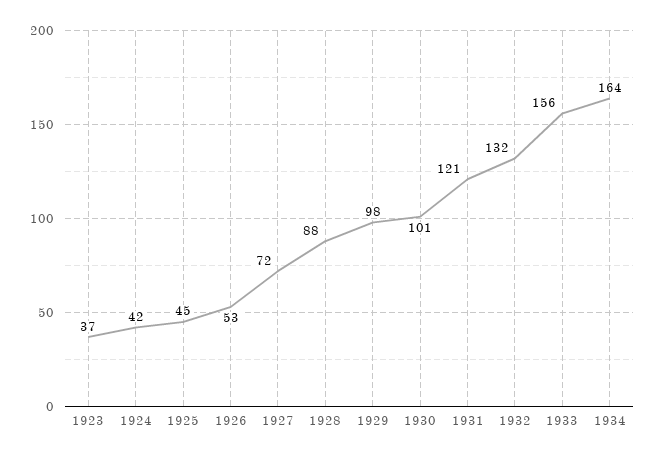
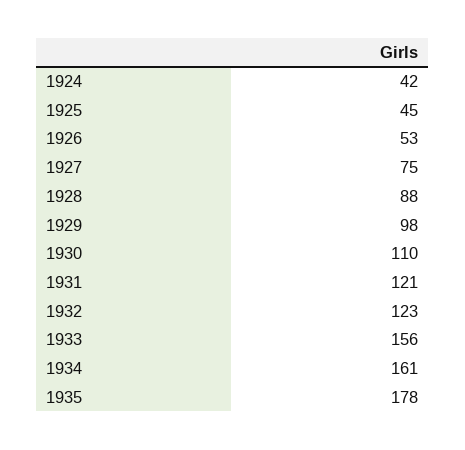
1923: 37 -> none
1927: 72 -> 75
1930: 101 -> 110
1932: 132 -> 123
1934: 164 -> 161
1935: none -> 178

